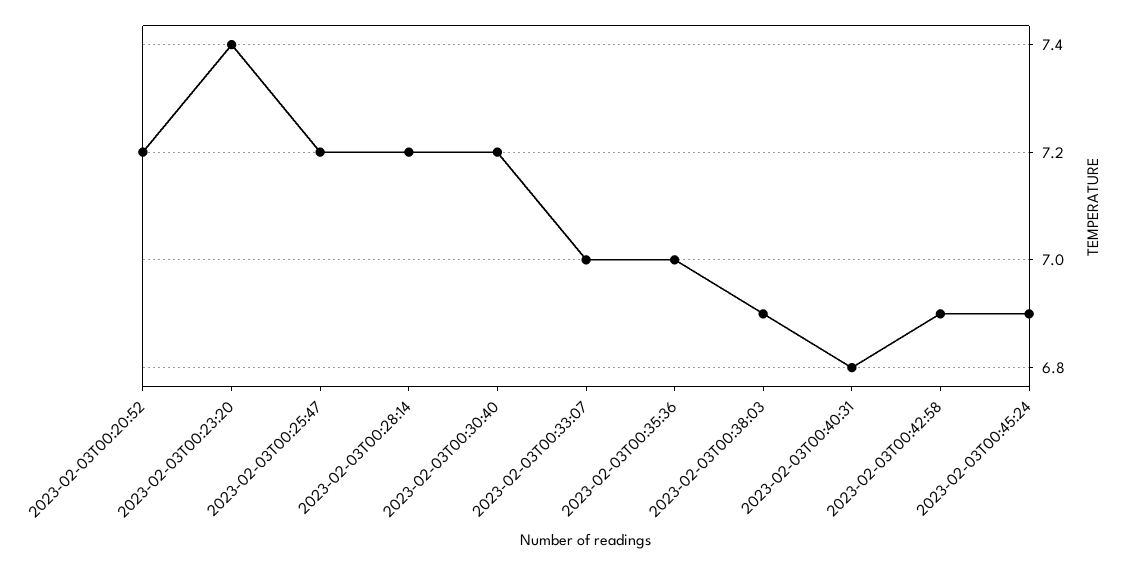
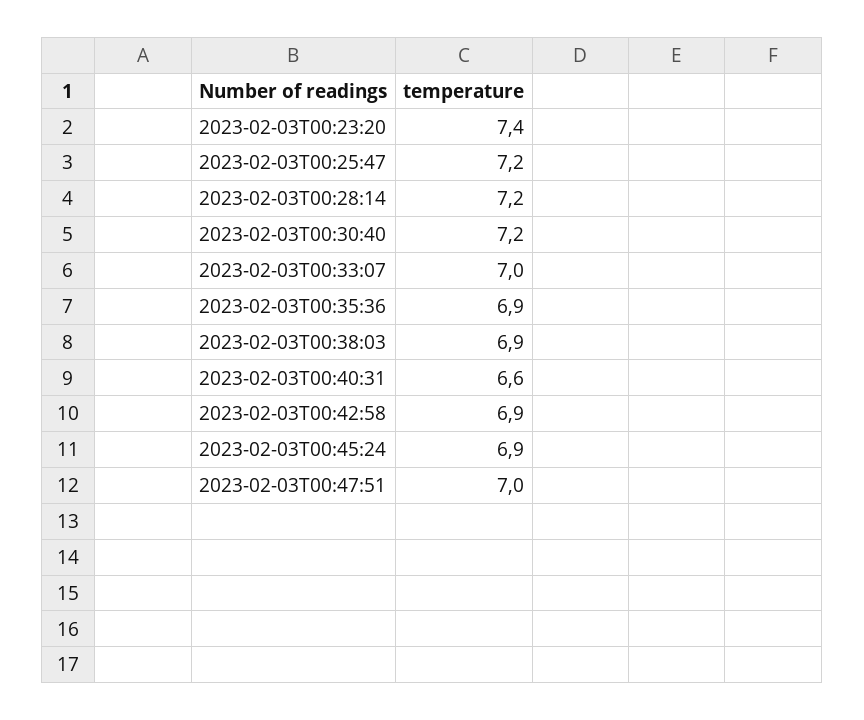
2023-02-03T00:20:52: 7.2 -> none
2023-02-03T00:35:36: 7 -> 6.9
2023-02-03T00:40:31: 6.8 -> 6.6
2023-02-03T00:47:51: none -> 7

